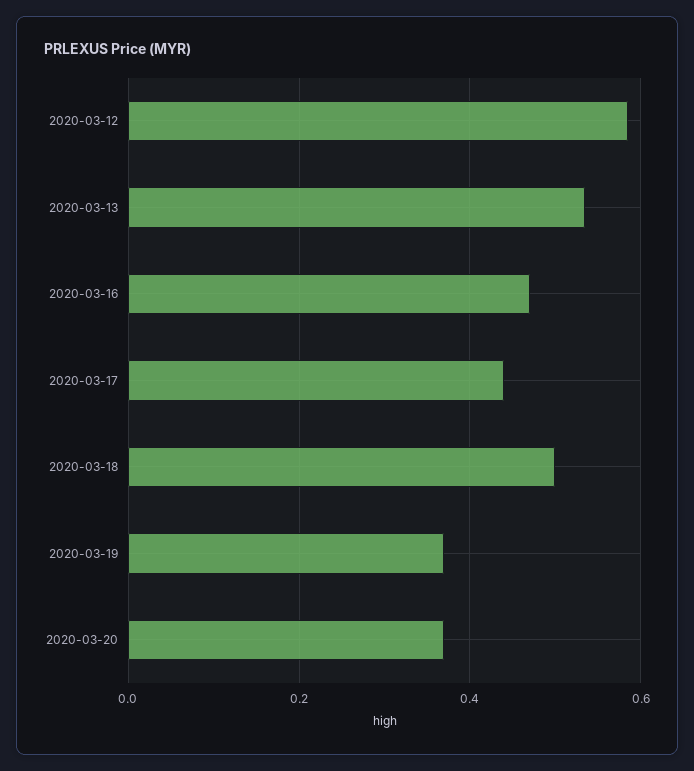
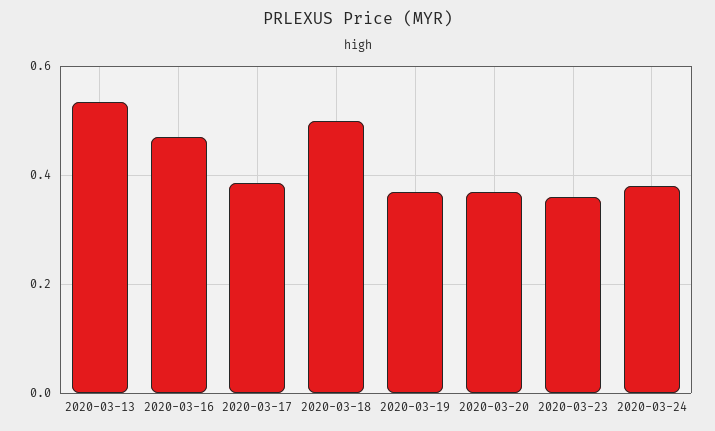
2020-03-12: 0.58 -> none
2020-03-17: 0.44 -> 0.38
2020-03-23: none -> 0.36
2020-03-24: none -> 0.38

